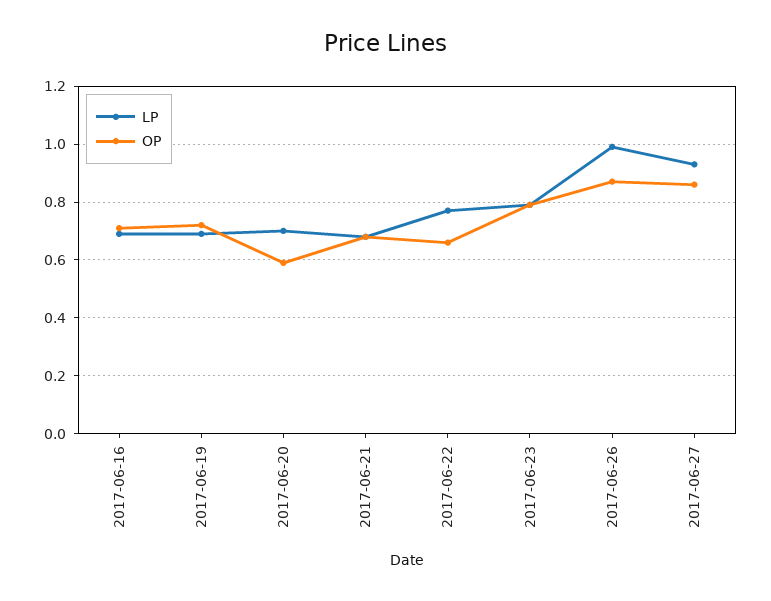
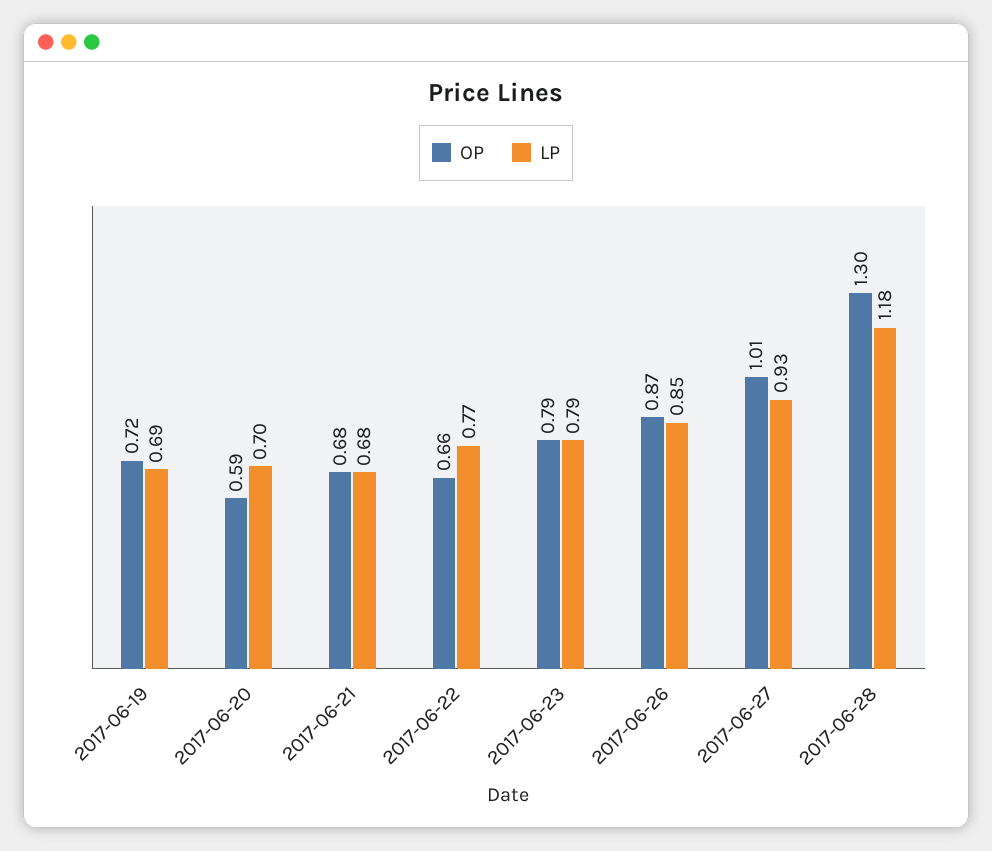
LP, 2017-06-16: 0.7 -> none
OP, 2017-06-16: 0.7 -> none
LP, 2017-06-26: 1 -> 0.85
OP, 2017-06-27: 0.85 -> 1.01
OP, 2017-06-28: none -> 1.3
LP, 2017-06-28: none -> 1.18

